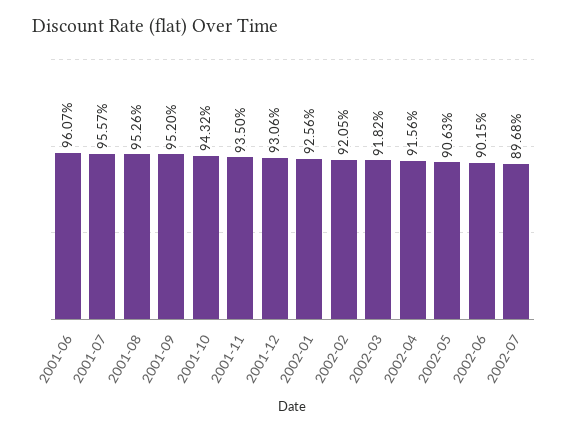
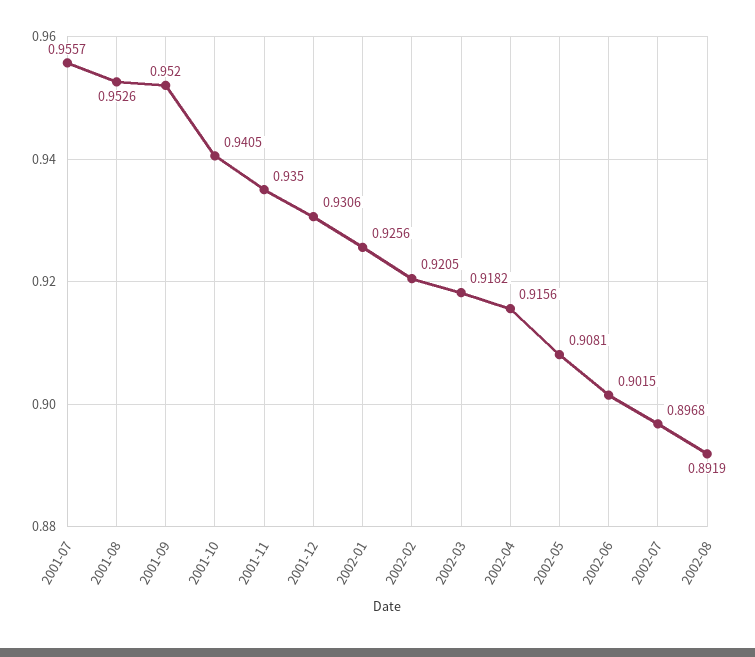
2001-06: 0.9607 -> none
2001-10: 0.9432 -> 0.9405
2002-05: 0.9063 -> 0.9081
2002-08: none -> 0.8919

